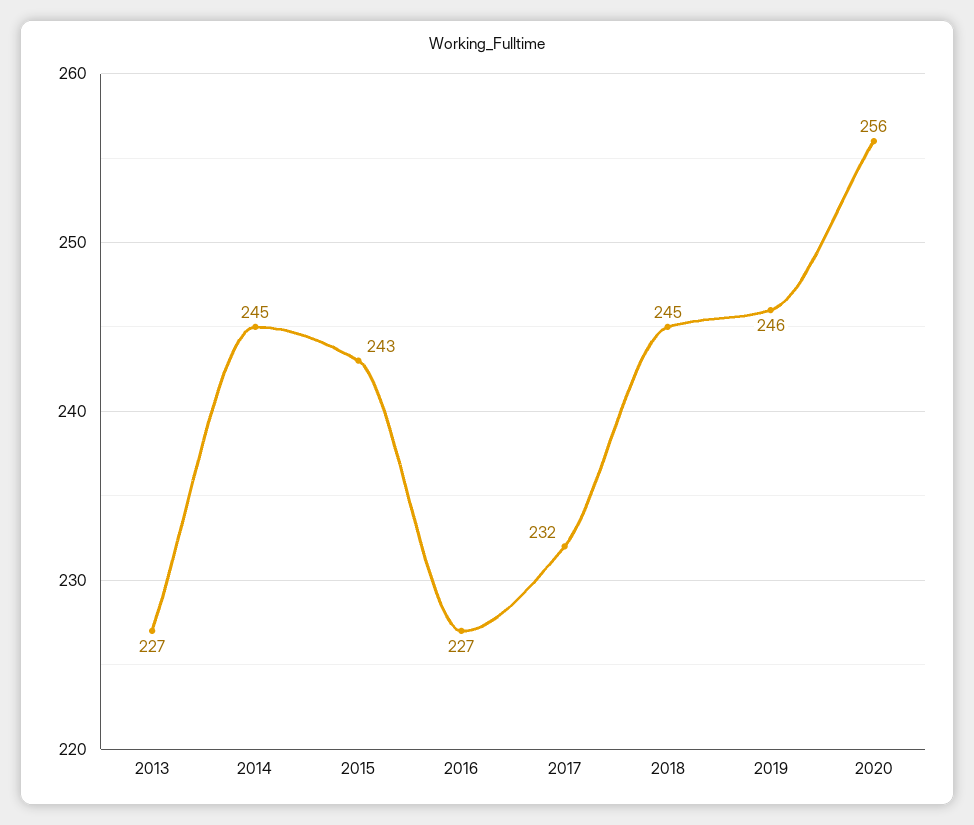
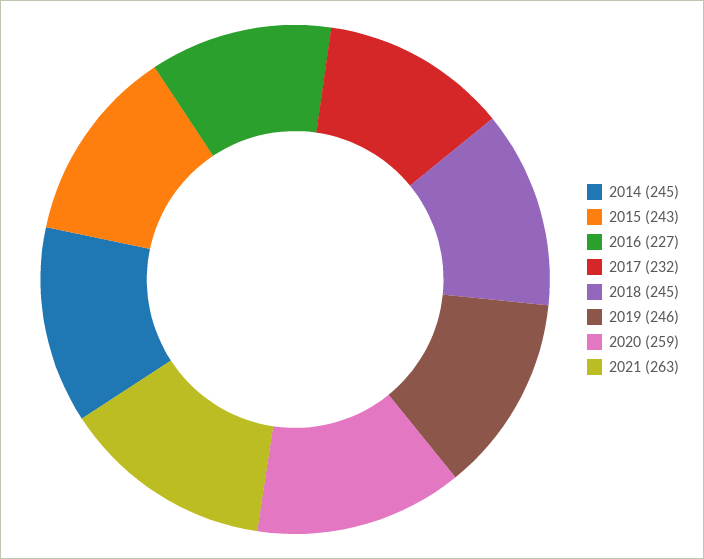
2013: 227 -> none
2020: 256 -> 259
2021: none -> 263

